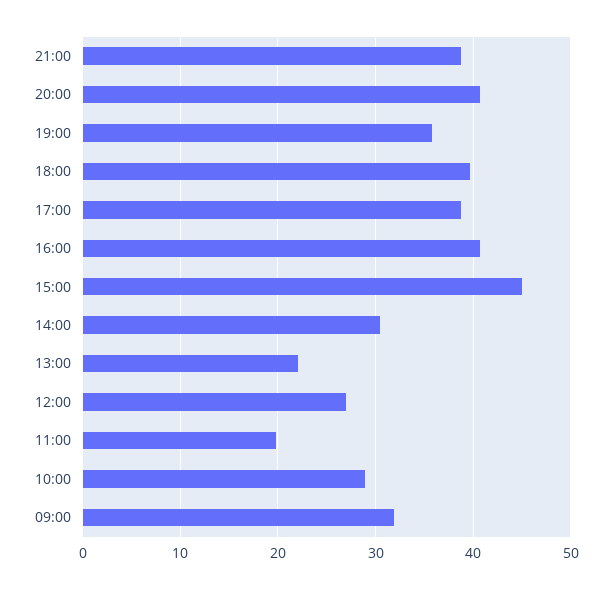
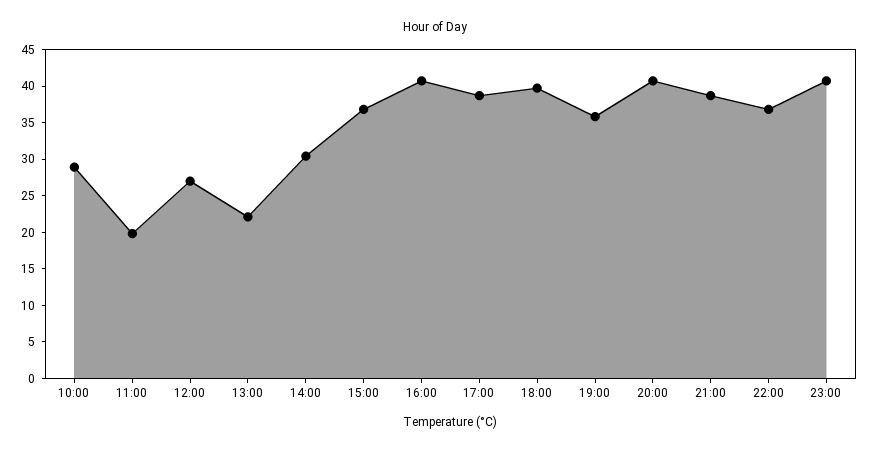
15:00: 45 -> 37.5
09:00: 32 -> none
22:00: none -> 37.5
23:00: none -> 40

